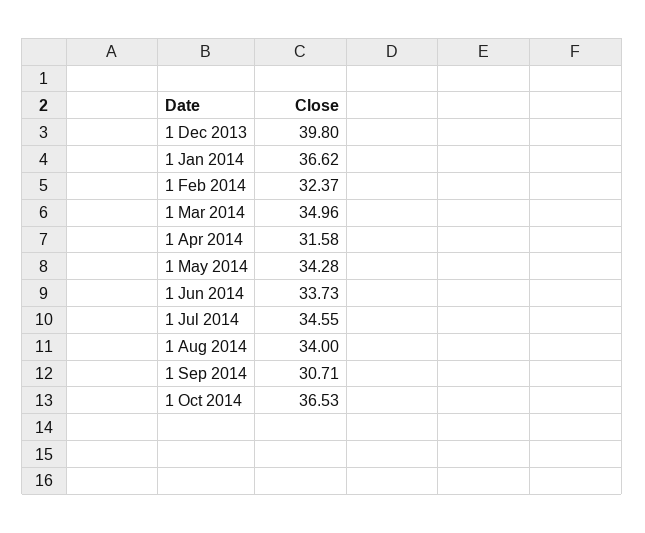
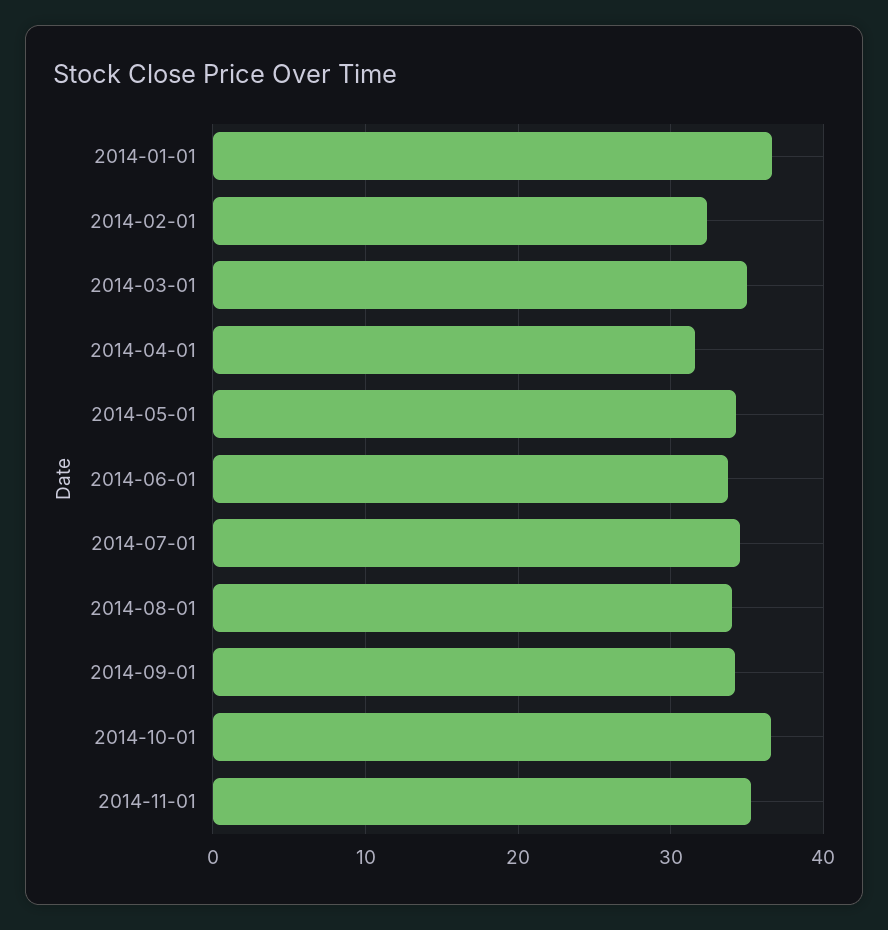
1 Dec 2013: 39.8 -> none
1 Sep 2014: 30.71 -> 34
2014-11-01: none -> 35

